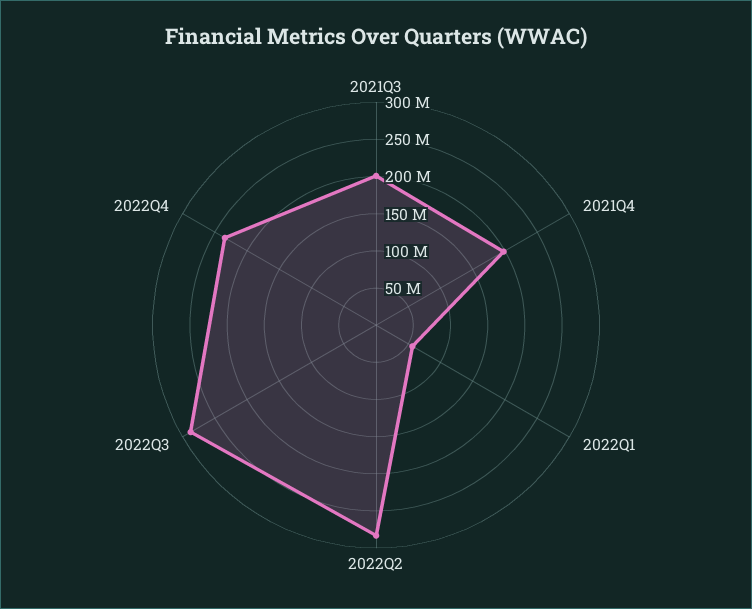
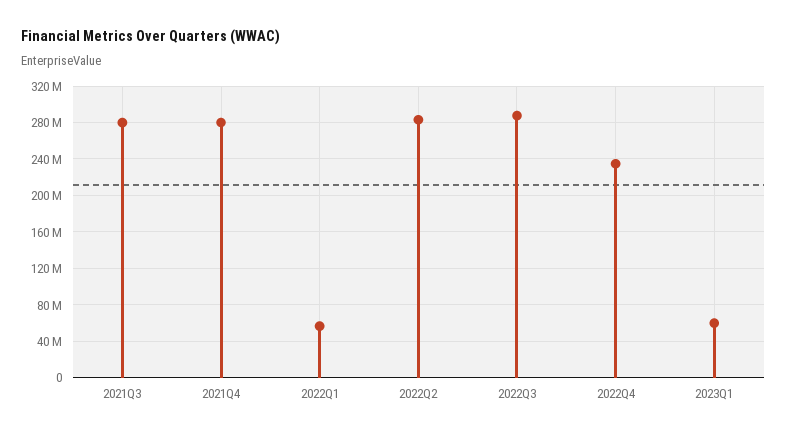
2021Q3: 200000000 -> 280000000
2021Q4: 200000000 -> 280000000
2023Q1: none -> 60000000

